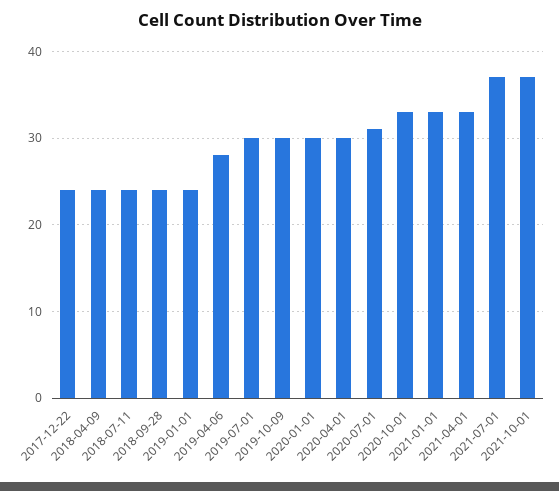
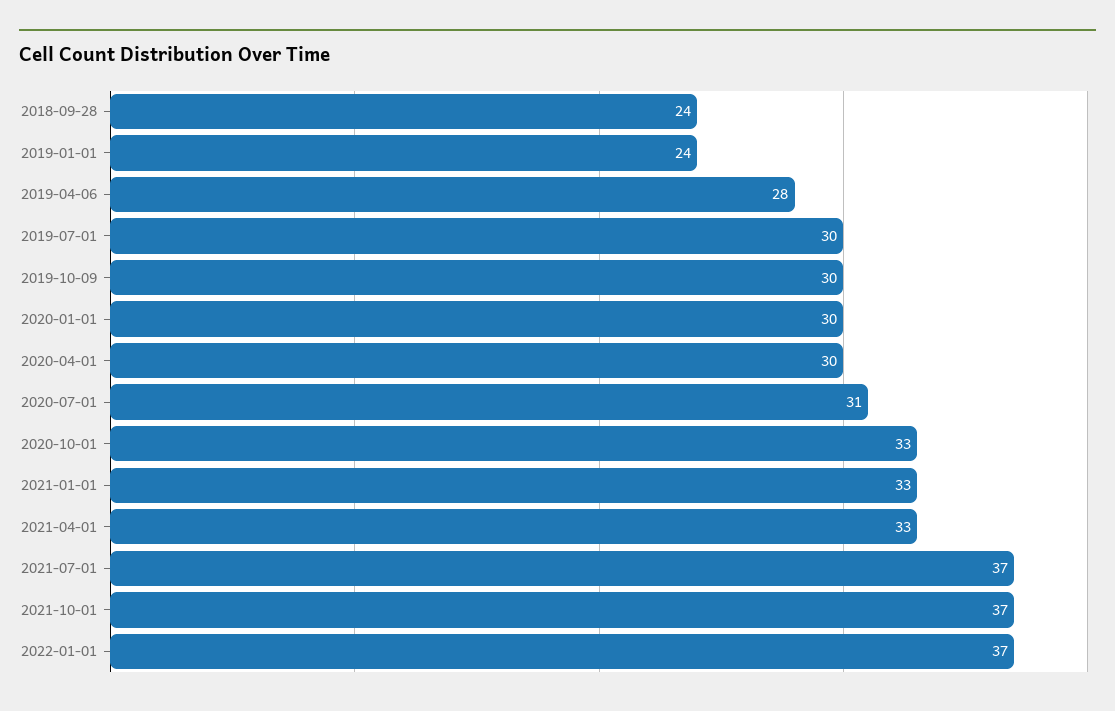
2017-12-22: 24 -> none
2018-04-09: 24 -> none
2018-07-11: 24 -> none
2022-01-01: none -> 37

